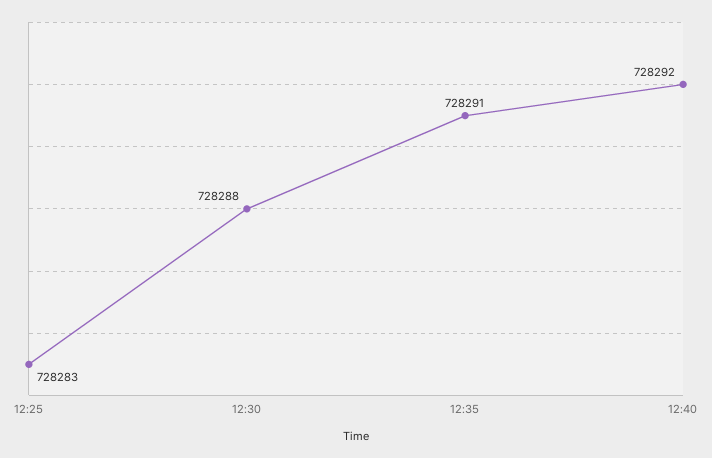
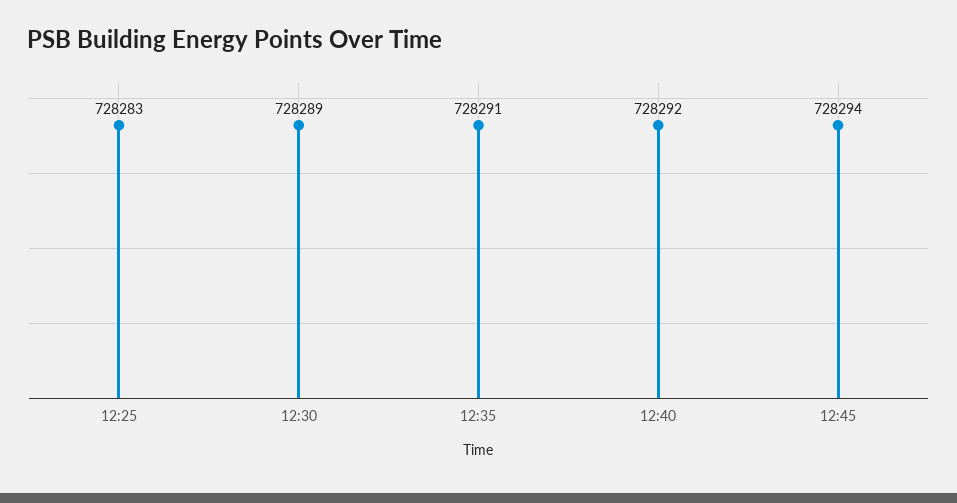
12:30: 728288 -> 728289
12:45: none -> 728294

